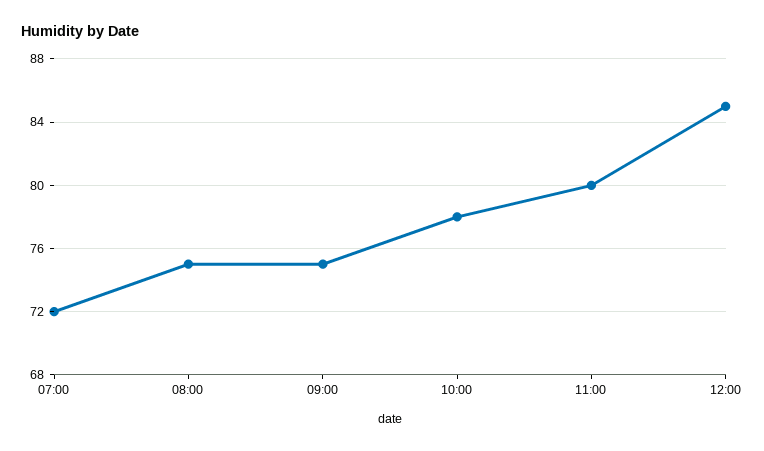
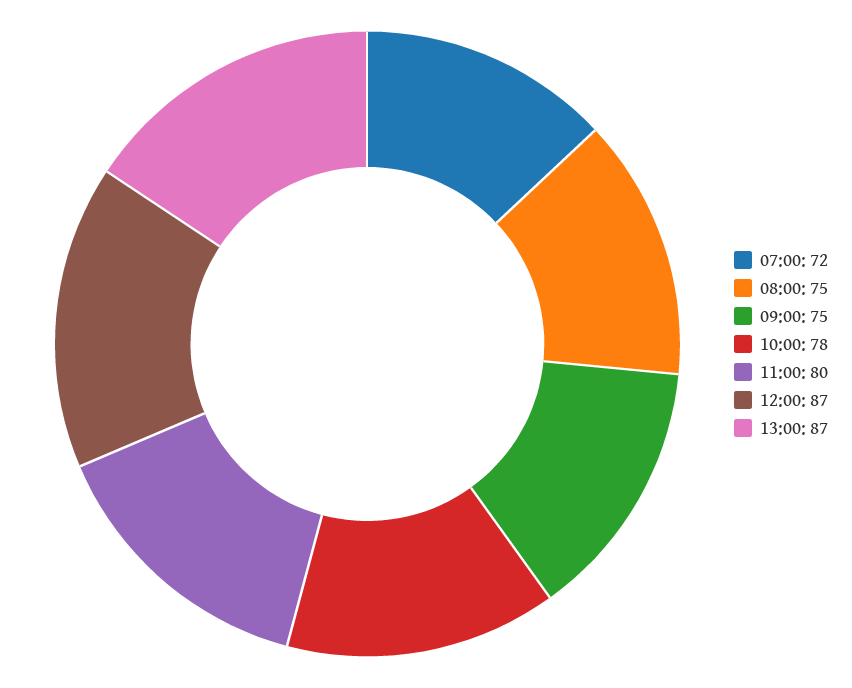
12:00: 85 -> 87
13:00: none -> 87

